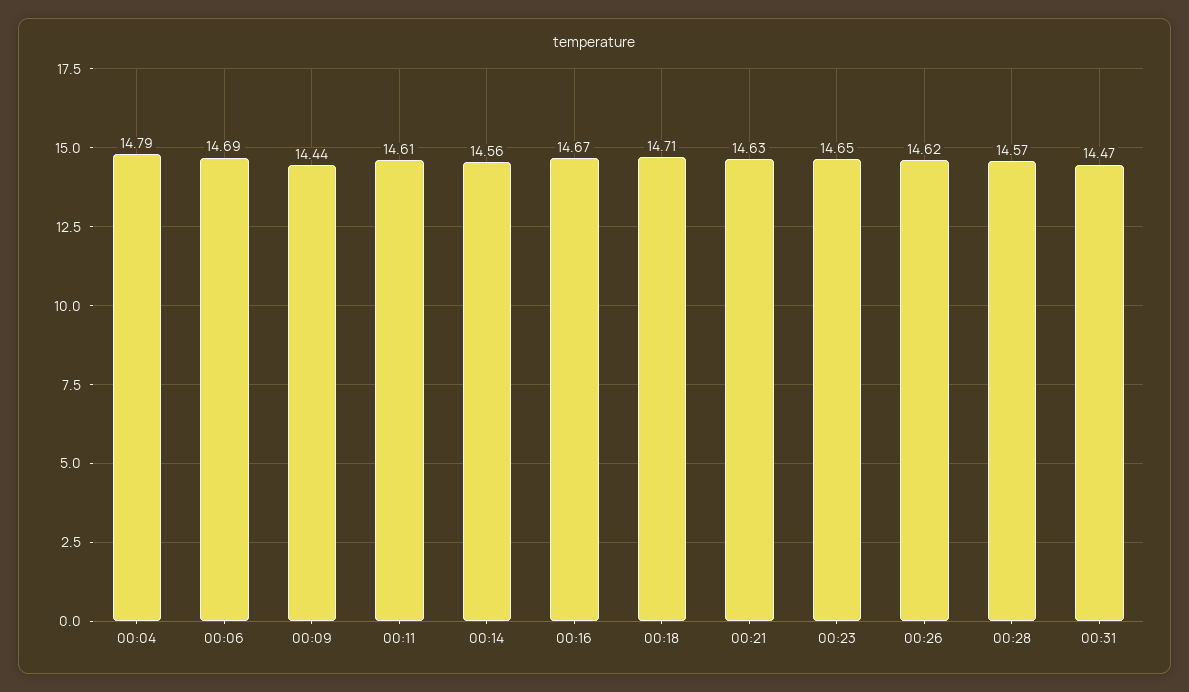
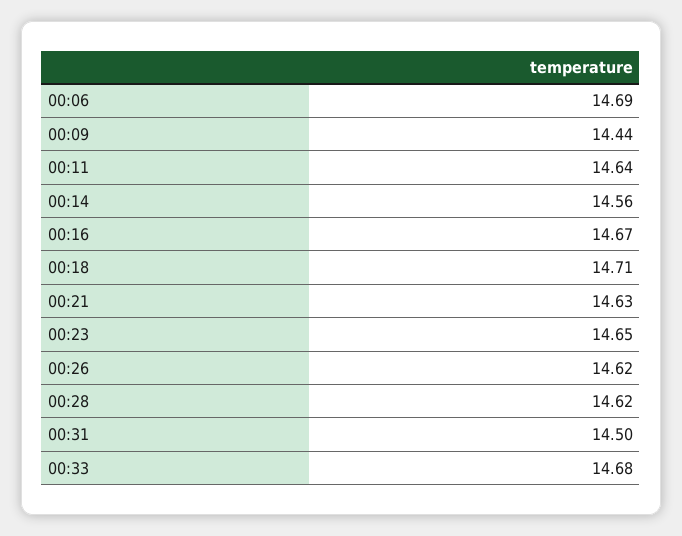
00:04: 14.79 -> none
00:11: 14.61 -> 14.64
00:28: 14.57 -> 14.62
00:31: 14.47 -> 14.5
00:33: none -> 14.68

